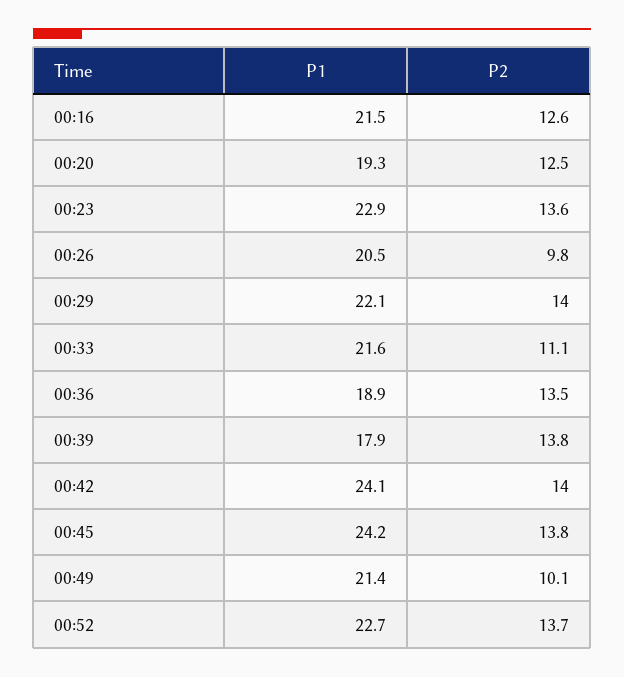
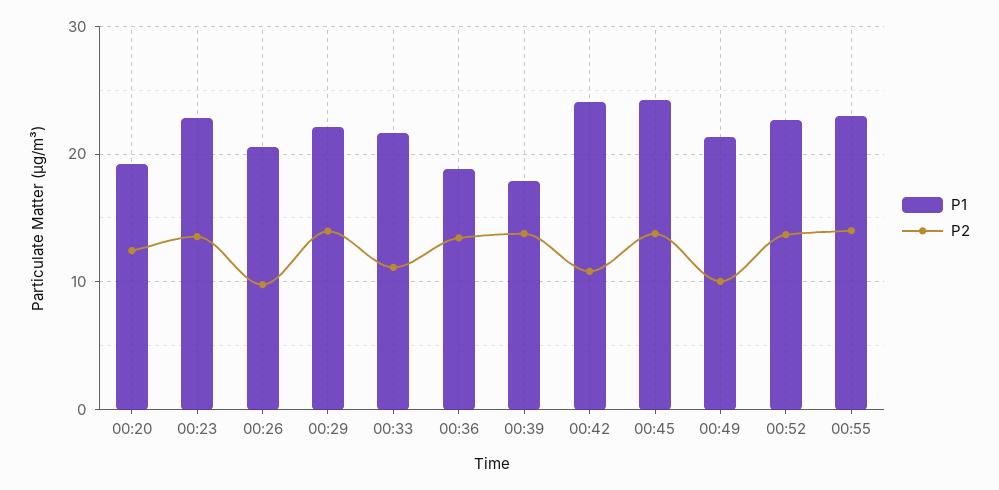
P1, 00:16: 21.5 -> none
P2, 00:16: 12.6 -> none
P2, 00:42: 14 -> 11
P1, 00:55: none -> 23
P2, 00:55: none -> 14

